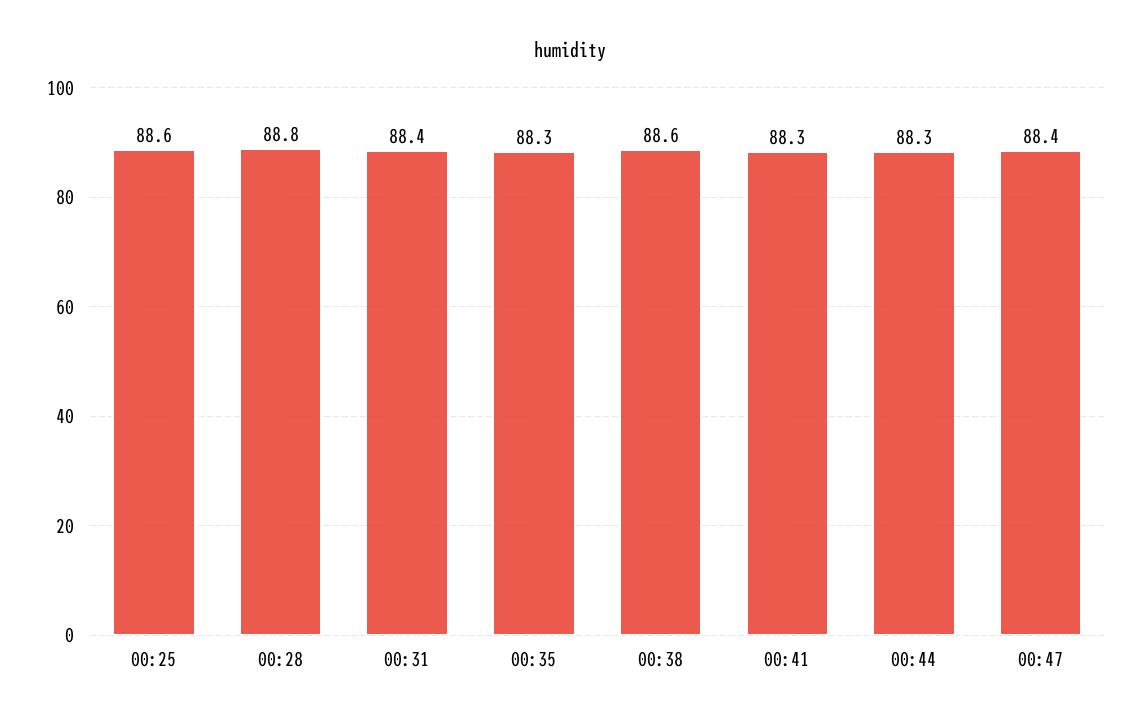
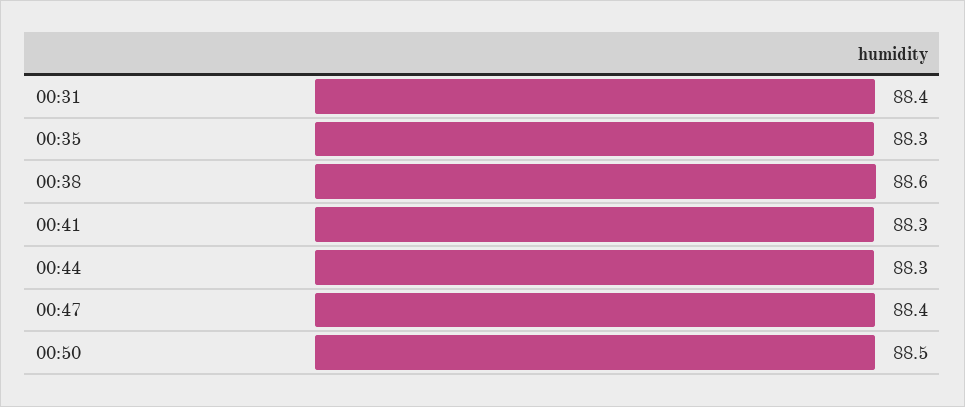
00:25: 88.6 -> none
00:28: 88.8 -> none
00:50: none -> 88.5

